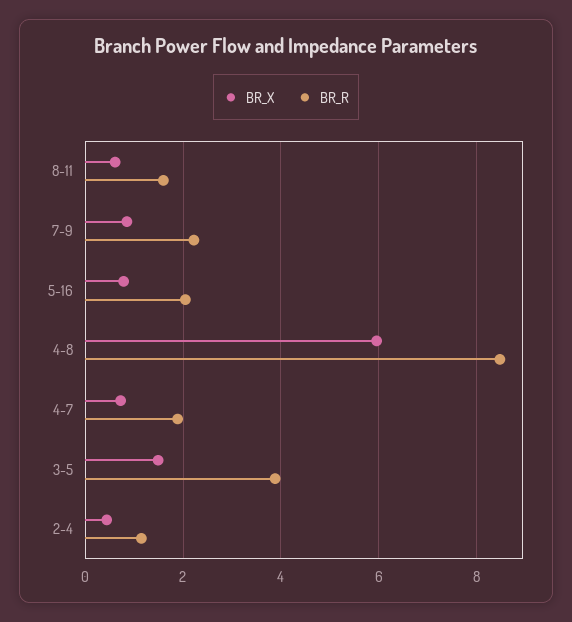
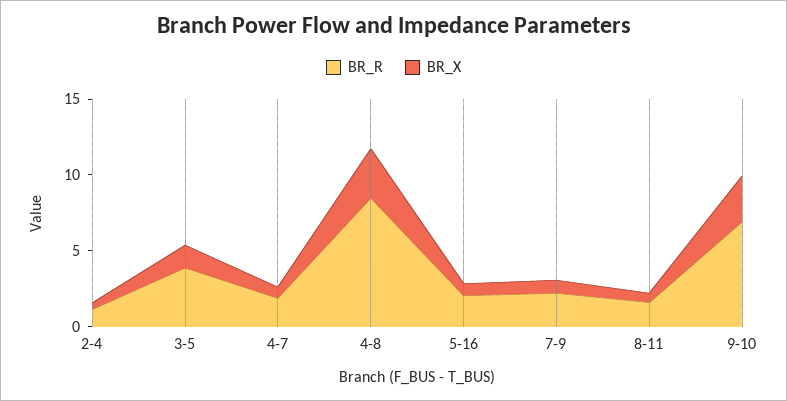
BR_X, 4-8: 6 -> 3
BR_R, 9-10: none -> 7
BR_X, 9-10: none -> 3

